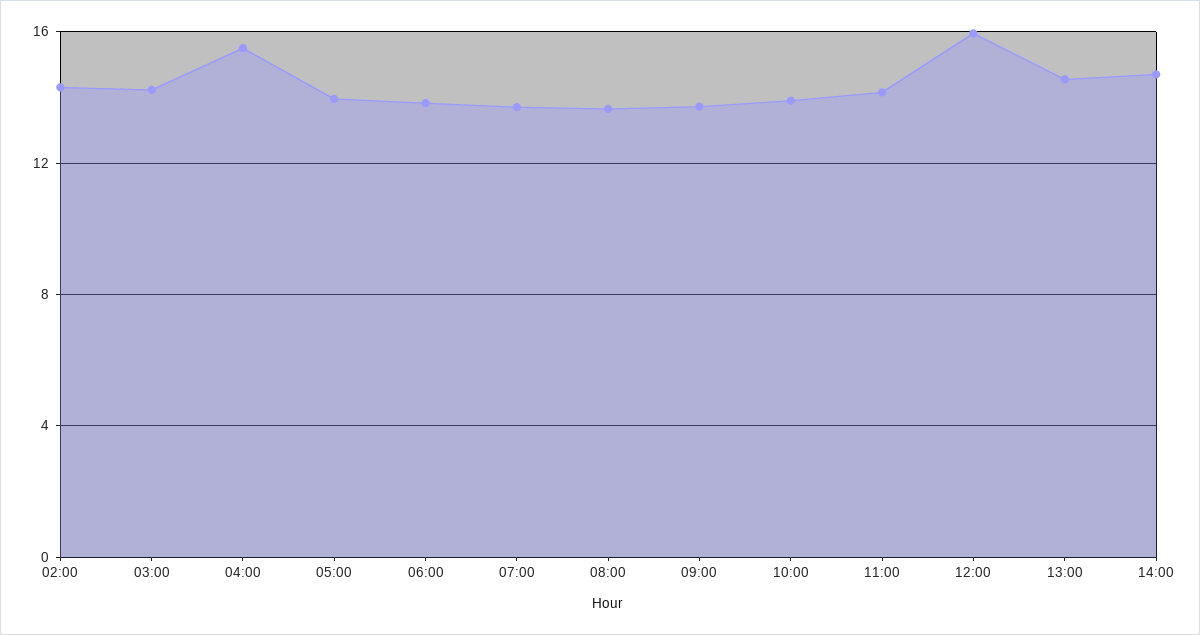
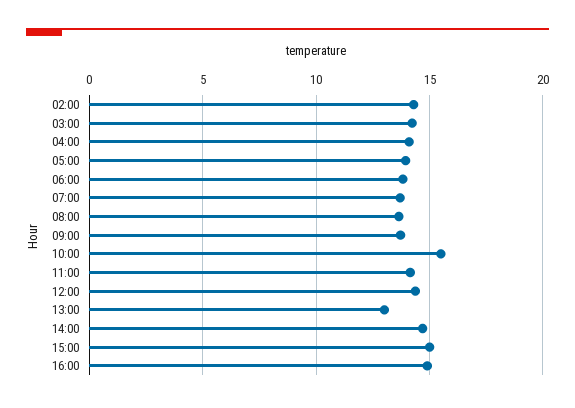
04:00: 15.5 -> 14
10:00: 14 -> 15.5
12:00: 16 -> 14.5
13:00: 14.5 -> 13
15:00: none -> 15
16:00: none -> 15

